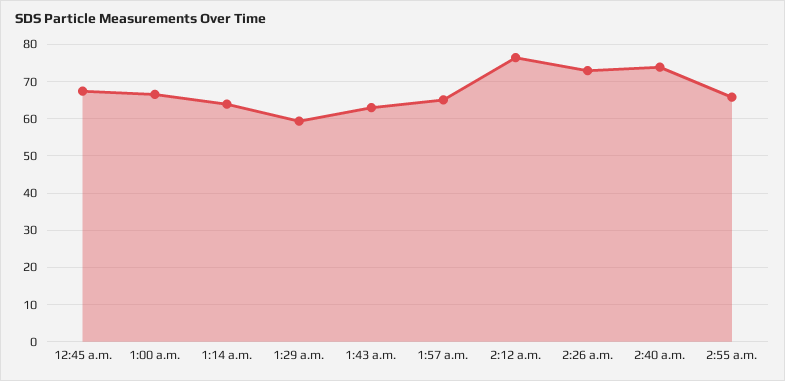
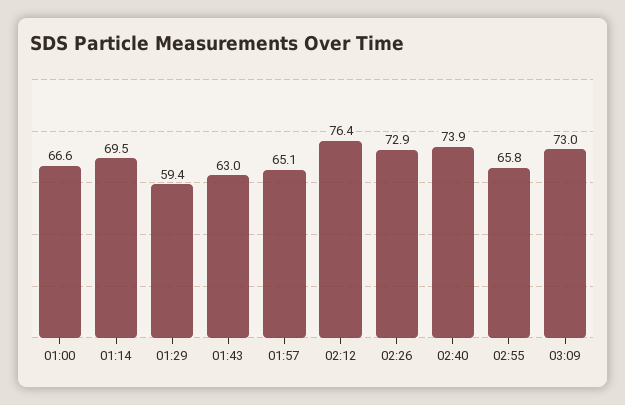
12:45 a.m.: 68 -> none
1:14 a.m.: 64 -> 69.5
03:09: none -> 73

